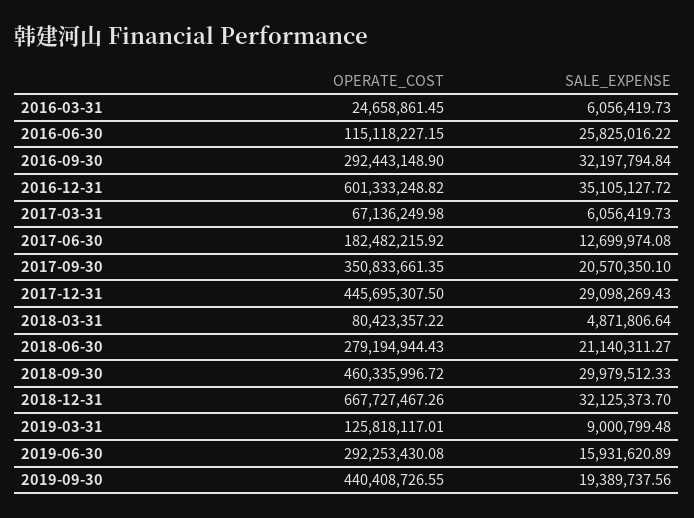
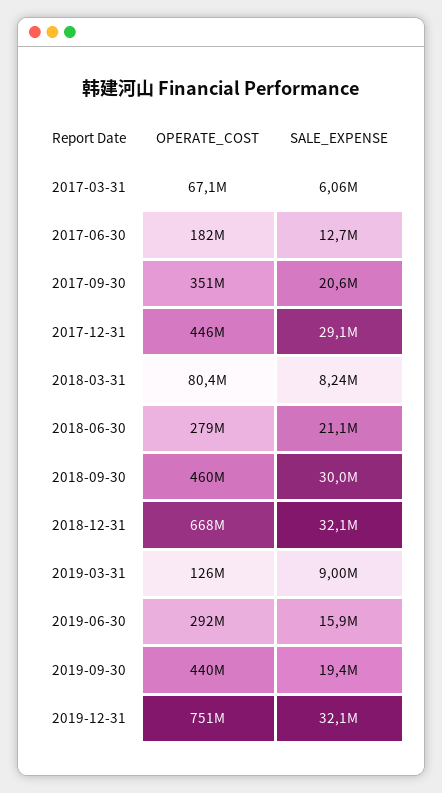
OPERATE_COST, 2016-03-31: 24658861.45 -> none
SALE_EXPENSE, 2016-03-31: 6056419.73 -> none
OPERATE_COST, 2016-06-30: 115118227.15 -> none
SALE_EXPENSE, 2016-06-30: 25825016.22 -> none
OPERATE_COST, 2016-09-30: 292443148.9 -> none
SALE_EXPENSE, 2016-09-30: 32197794.84 -> none
OPERATE_COST, 2016-12-31: 601333248.82 -> none
SALE_EXPENSE, 2016-12-31: 35105127.72 -> none
SALE_EXPENSE, 2018-03-31: 4871806.64 -> 8240000
OPERATE_COST, 2019-12-31: none -> 751000000
SALE_EXPENSE, 2019-12-31: none -> 32100000

